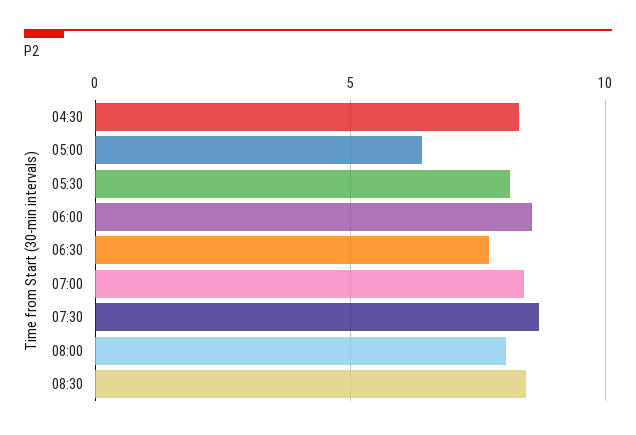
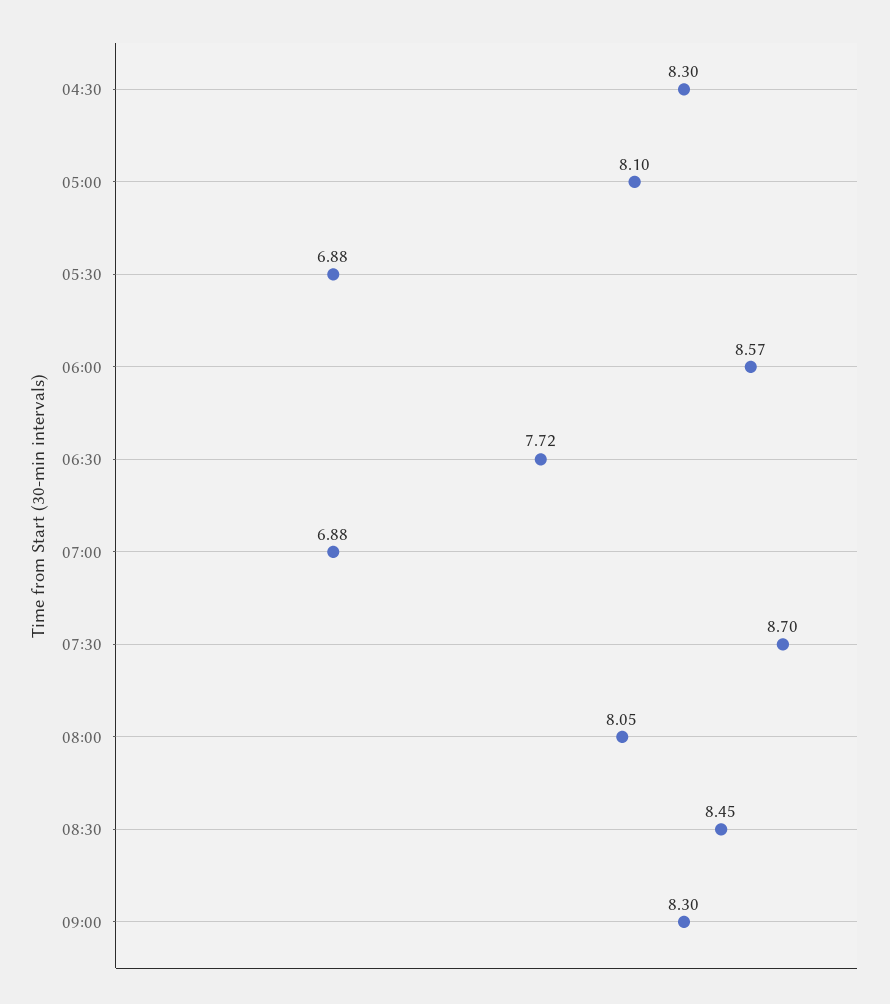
05:00: 6.5 -> 8.1
05:30: 8 -> 6.88
07:00: 8.5 -> 6.88
09:00: none -> 8.3

